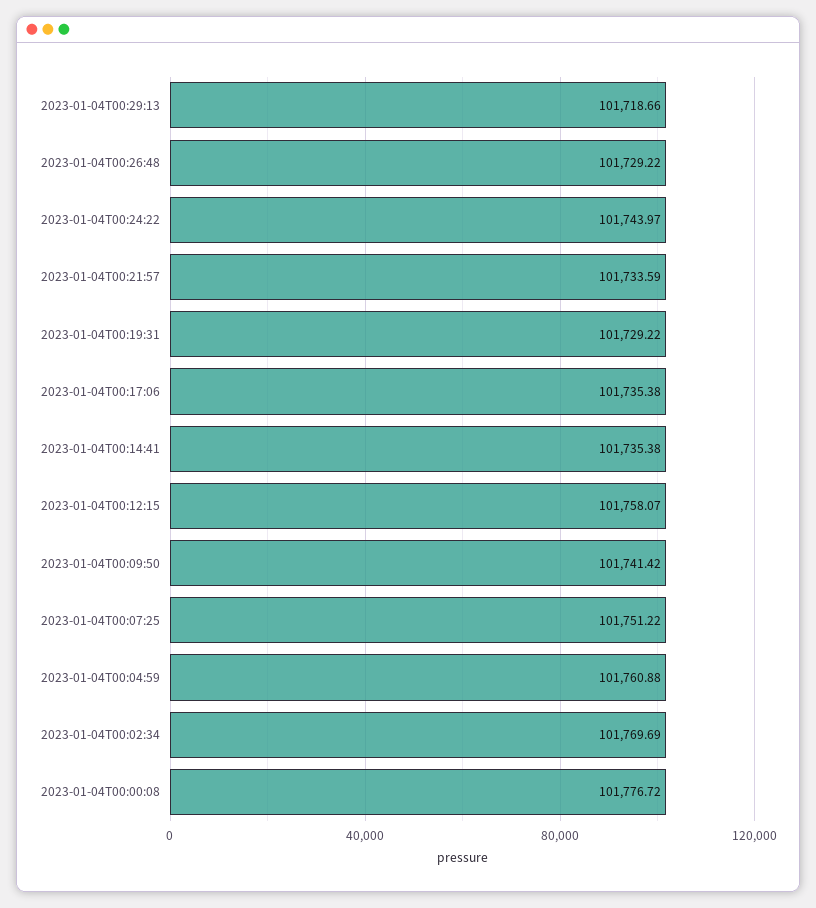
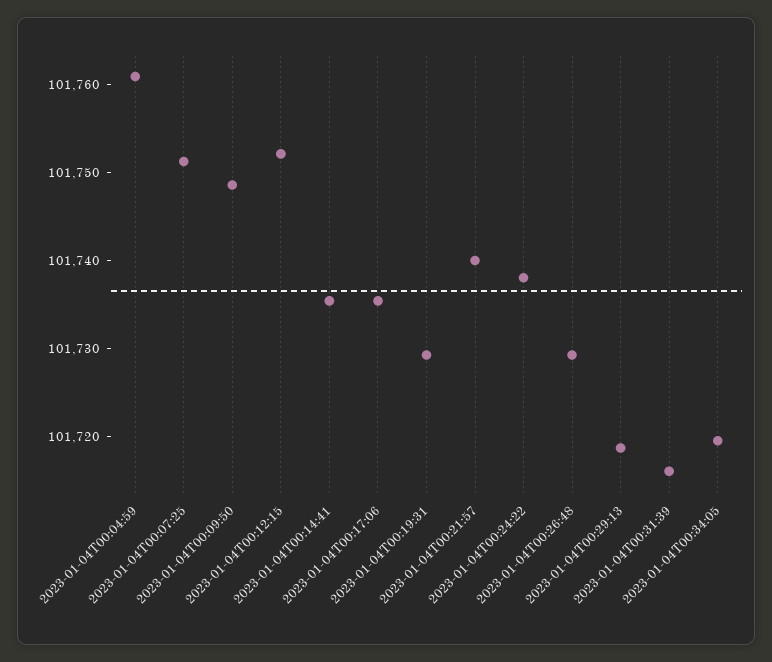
2023-01-04T00:24:22: 101743.97 -> 101738
2023-01-04T00:21:57: 101733.59 -> 101740
2023-01-04T00:12:15: 101758.07 -> 101752
2023-01-04T00:09:50: 101741.42 -> 101748
2023-01-04T00:02:34: 101769.69 -> none
2023-01-04T00:00:08: 101776.72 -> none
2023-01-04T00:31:39: none -> 101716
2023-01-04T00:34:05: none -> 101720

